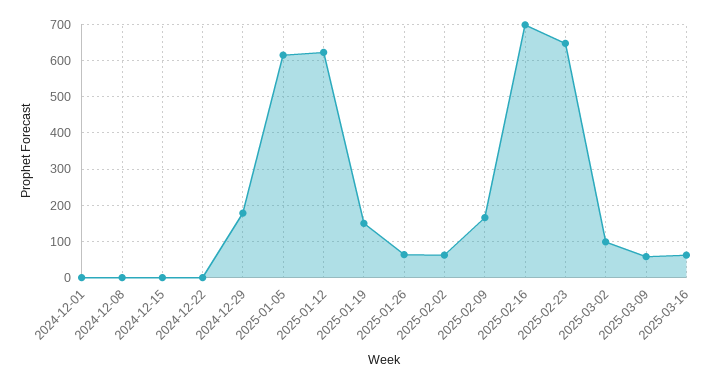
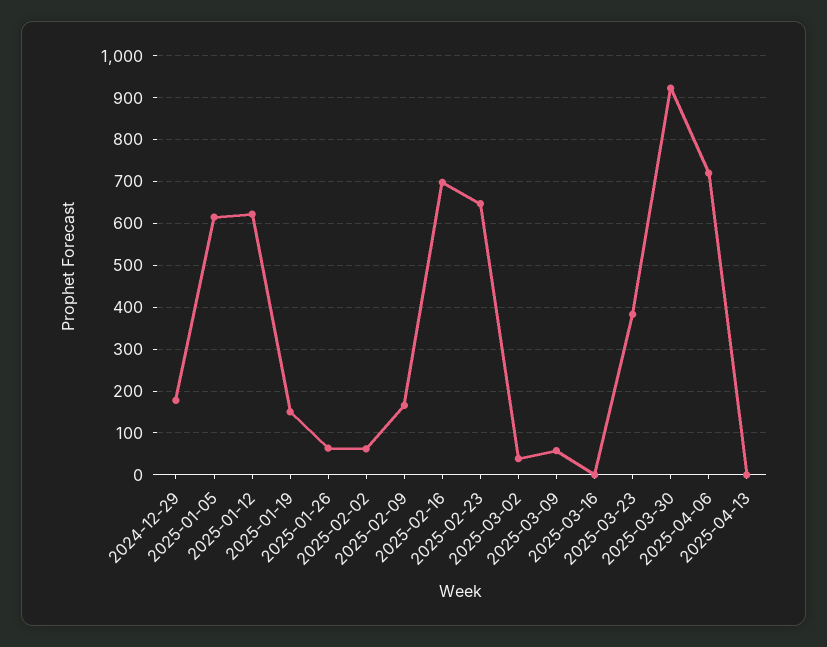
2024-12-01: 0 -> none
2024-12-08: 0 -> none
2024-12-15: 0 -> none
2024-12-22: 0 -> none
2025-03-02: 100 -> 40
2025-03-16: 60 -> 0
2025-03-23: none -> 380
2025-03-30: none -> 920
2025-04-06: none -> 720
2025-04-13: none -> 0

